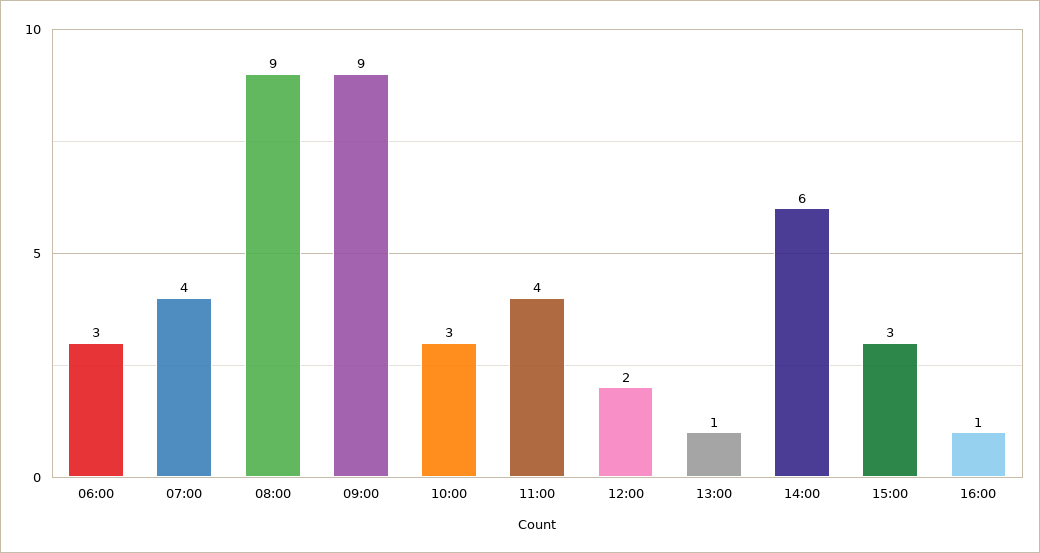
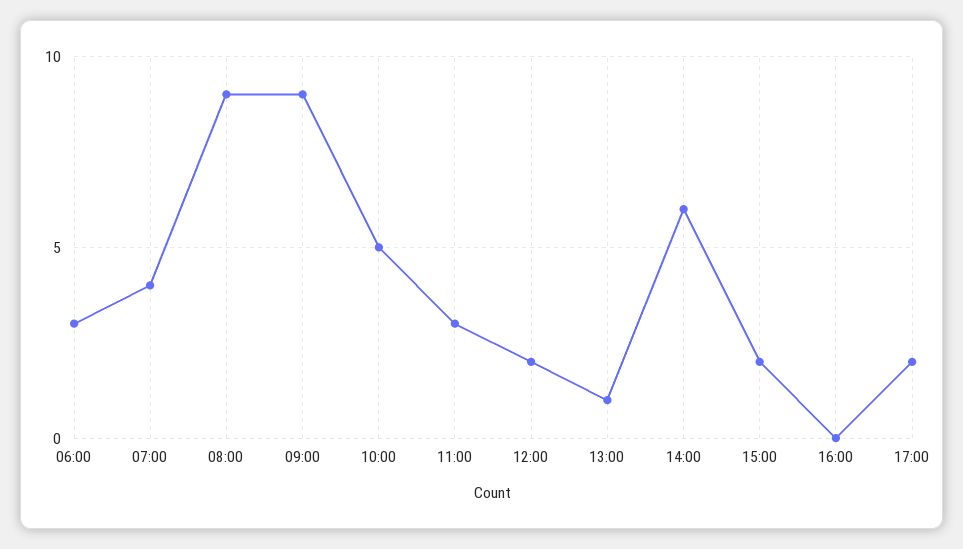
10:00: 3 -> 5
11:00: 4 -> 3
15:00: 3 -> 2
16:00: 1 -> 0
17:00: none -> 2

